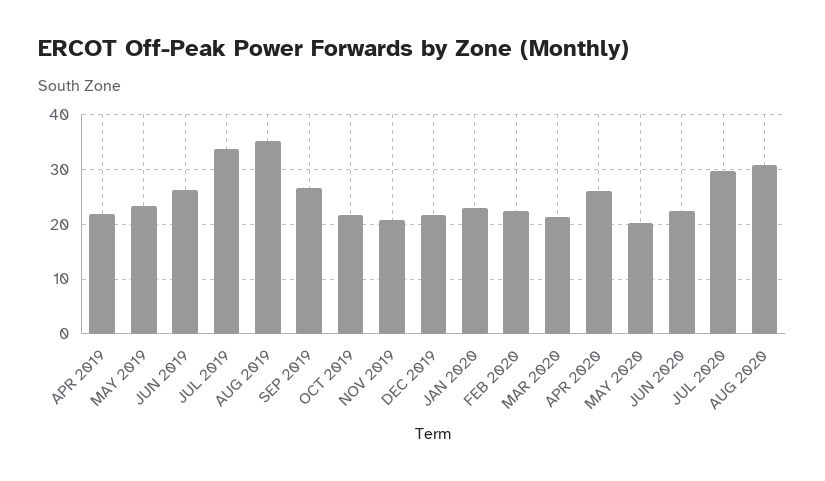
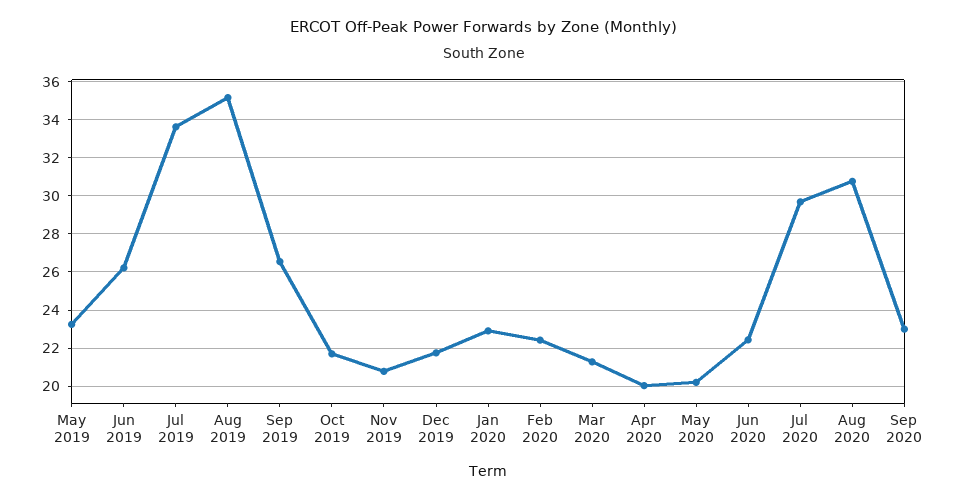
APR 2019: 22 -> none
APR 2020: 26 -> 20
Sep 2020: none -> 23

